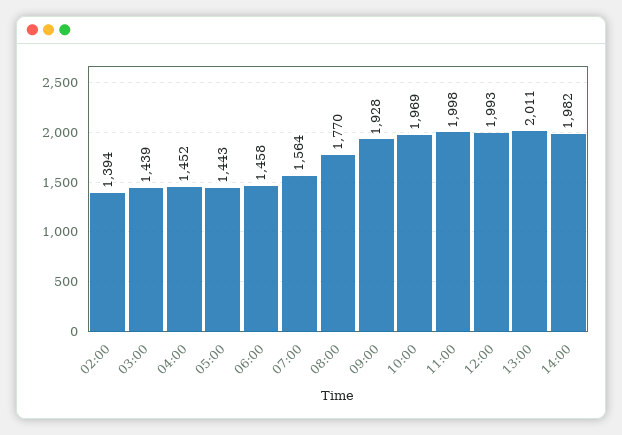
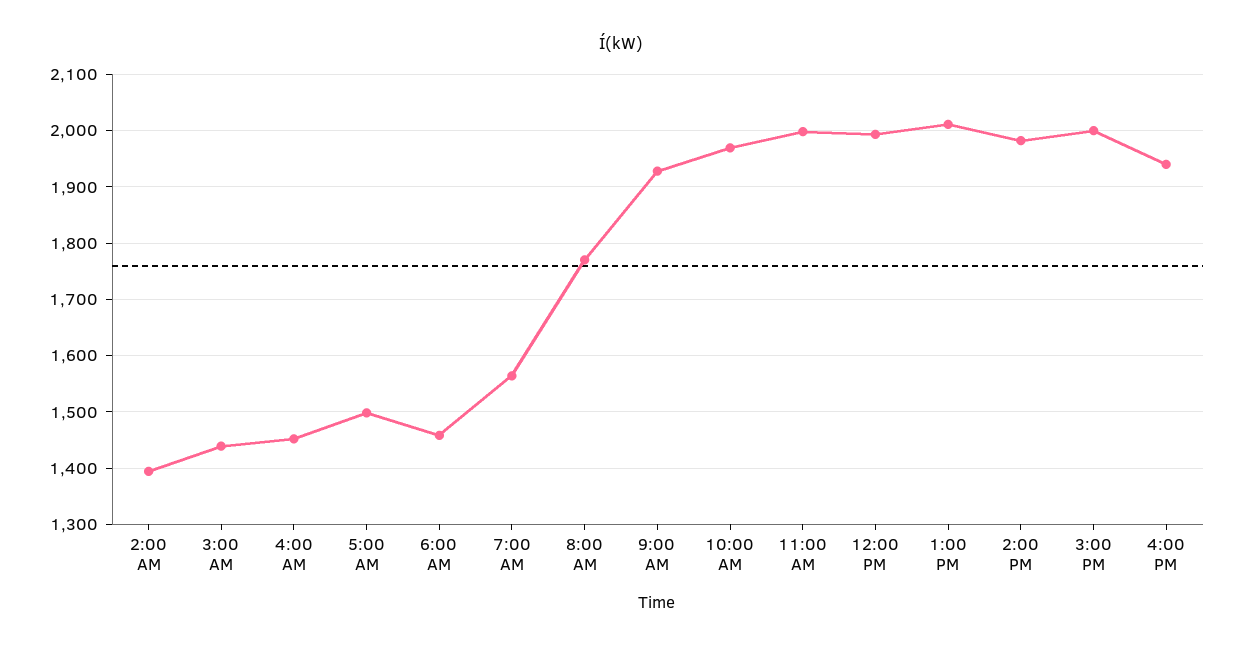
05:00: 1443 -> 1500
3:00 PM: none -> 2000
4:00 PM: none -> 1940

